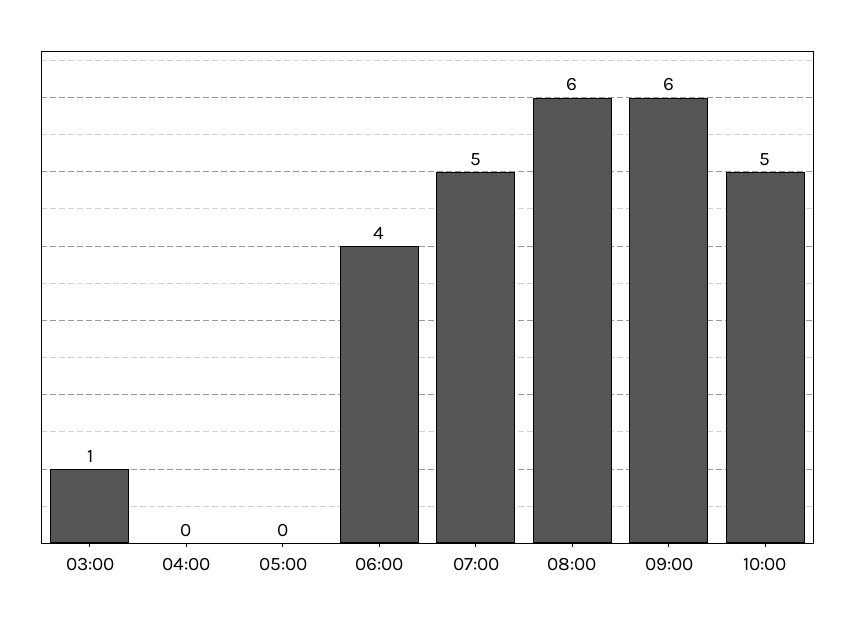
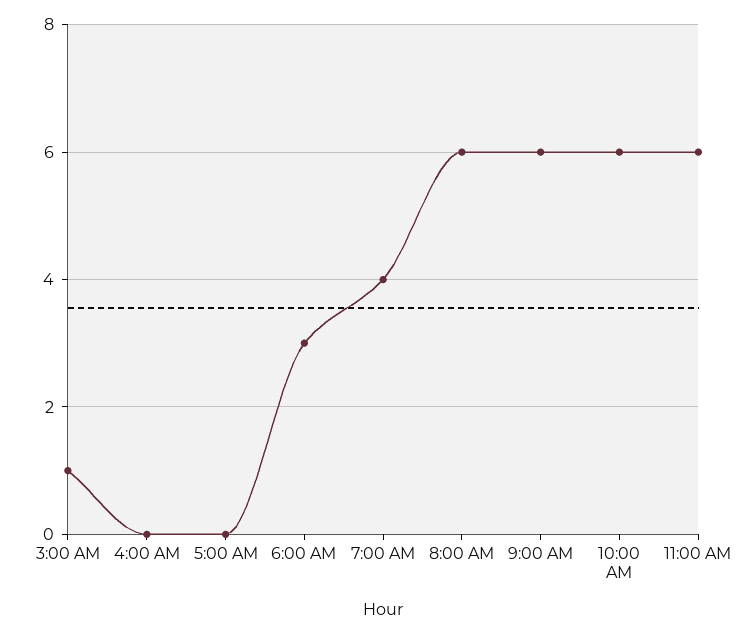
06:00: 4 -> 3
07:00: 5 -> 4
10:00: 5 -> 6
11:00 AM: none -> 6

